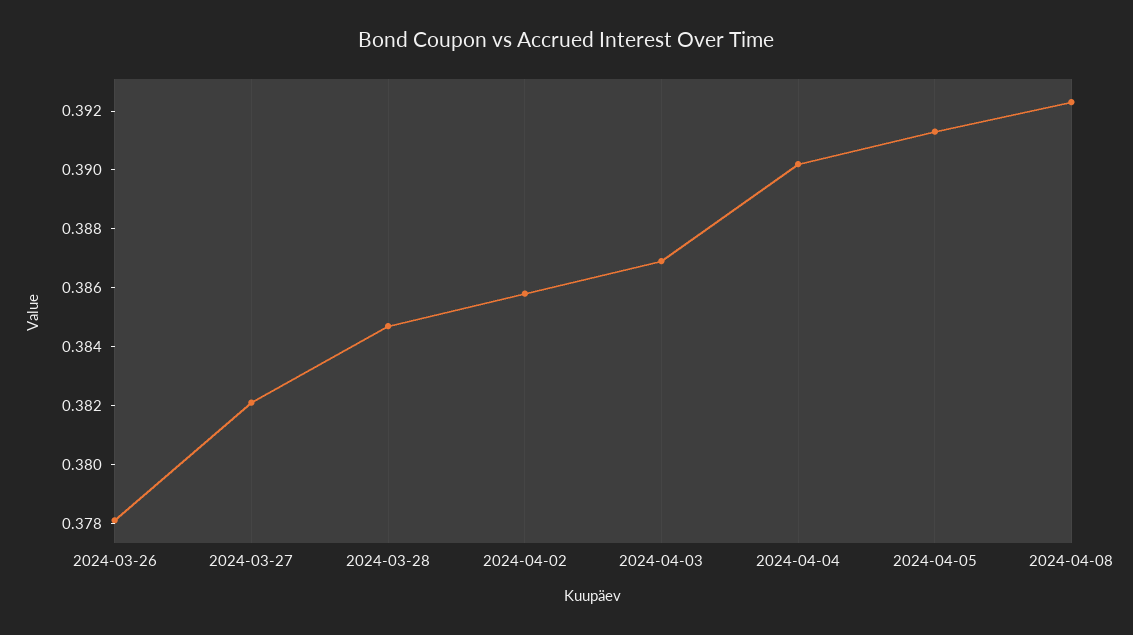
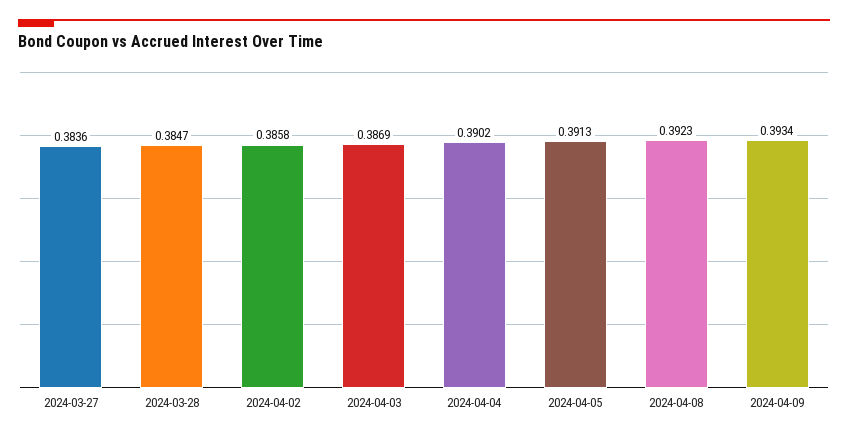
2024-03-26: 0.378 -> none
2024-03-27: 0.382 -> 0.3836
2024-04-09: none -> 0.3934

